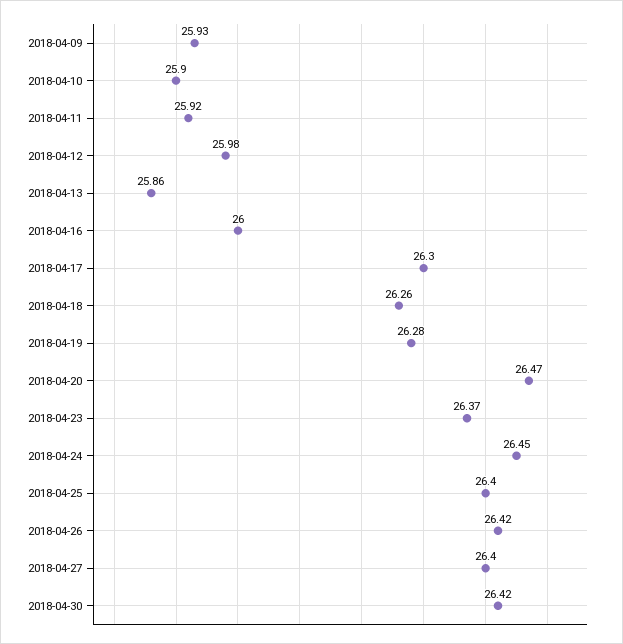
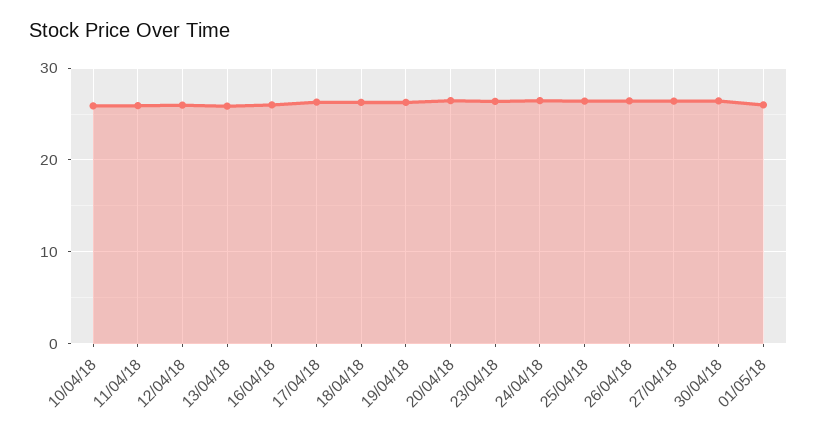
2018-04-09: 25.93 -> none
01/05/18: none -> 26

